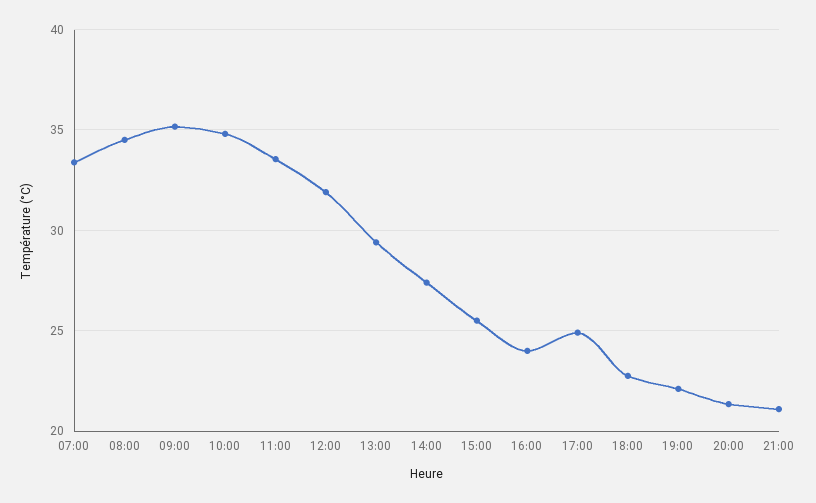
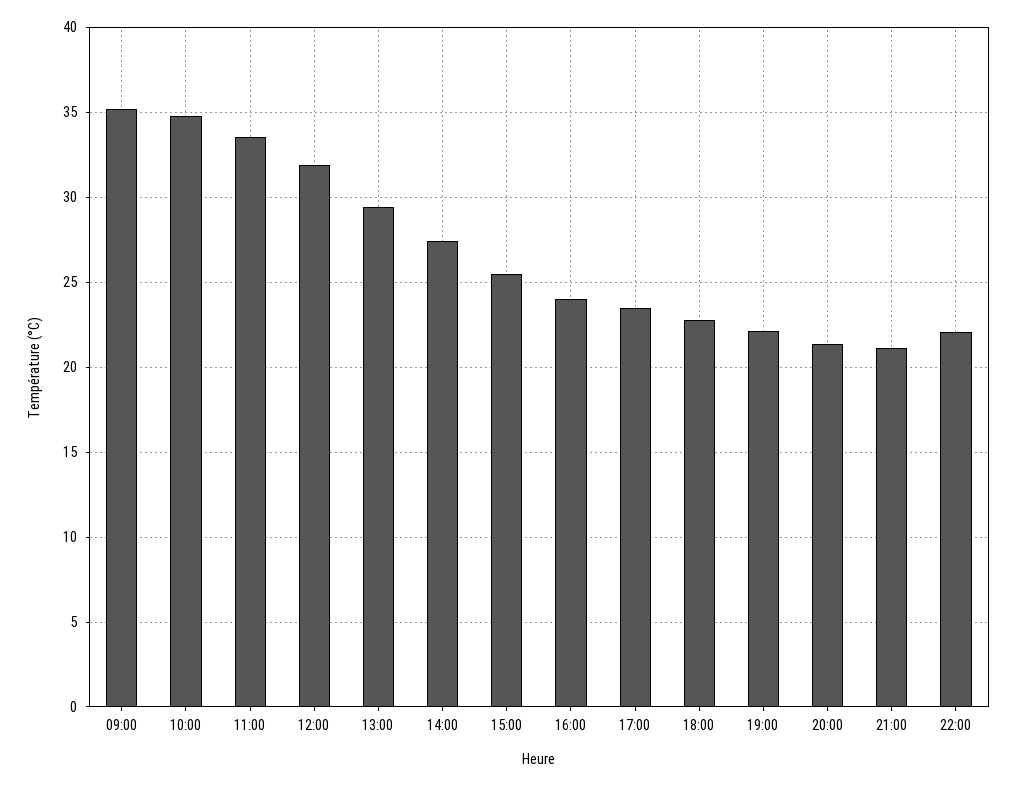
07:00: 33.5 -> none
08:00: 34.5 -> none
17:00: 25 -> 23.5
22:00: none -> 22

